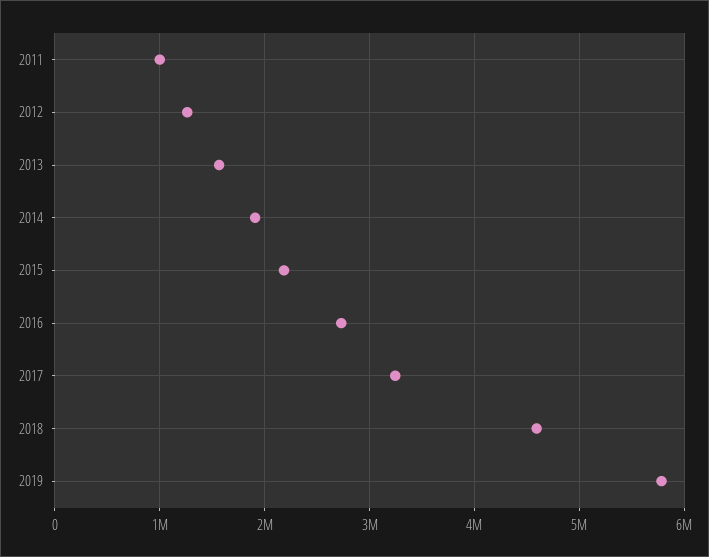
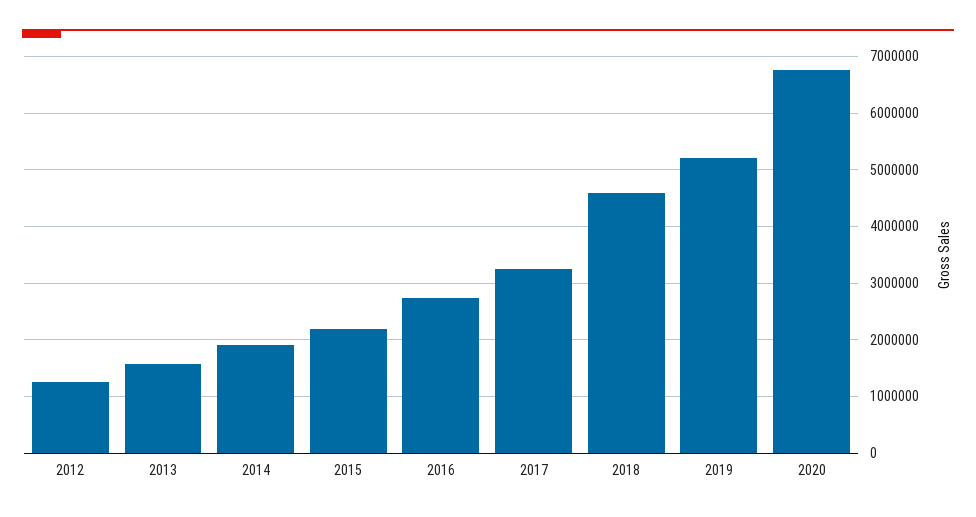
2011: 1000000 -> none
2019: 5800000 -> 5200000
2020: none -> 6800000

